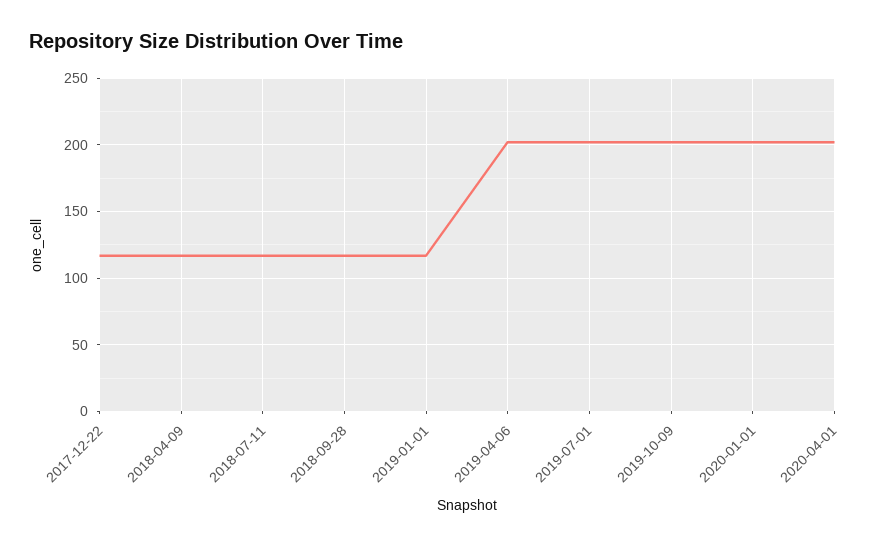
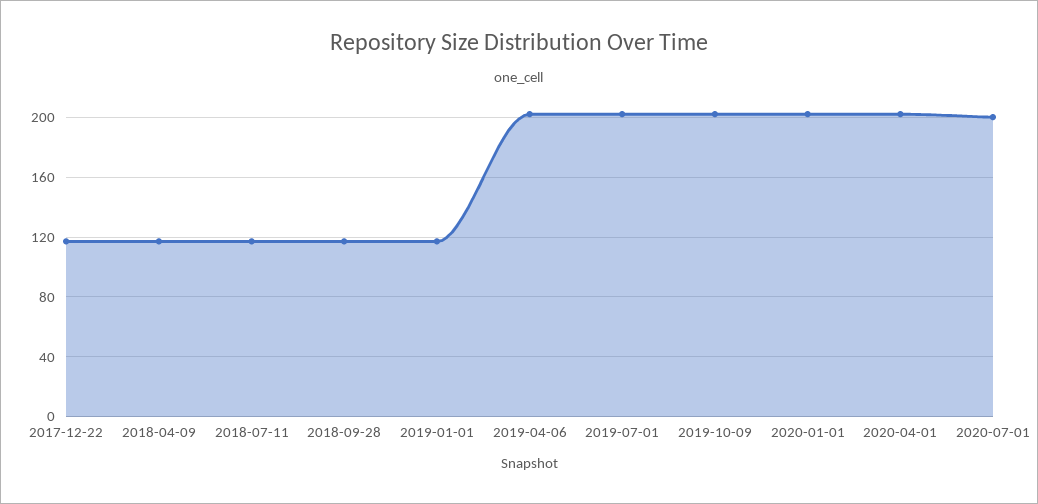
2020-07-01: none -> 200

